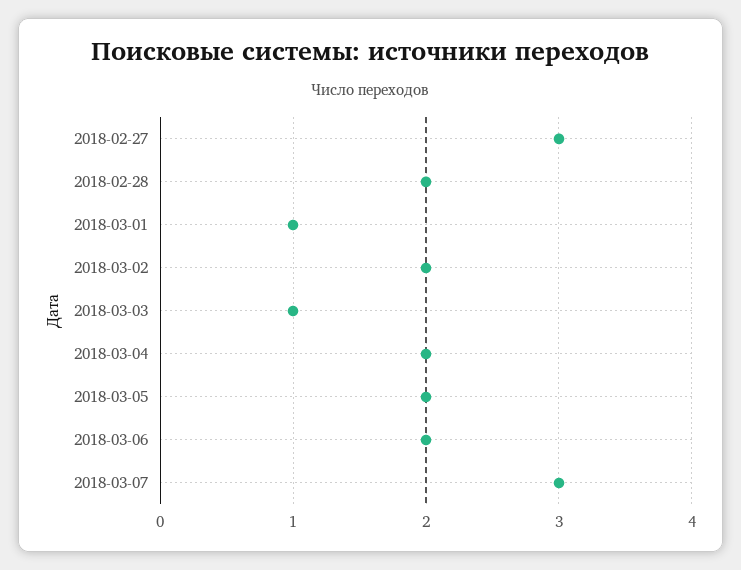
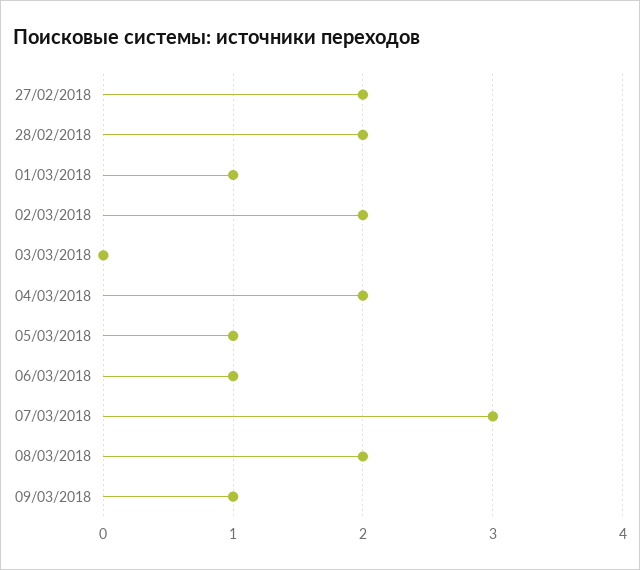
2018-02-27: 3 -> 2
2018-03-03: 1 -> 0
2018-03-05: 2 -> 1
2018-03-06: 2 -> 1
08/03/2018: none -> 2
09/03/2018: none -> 1

